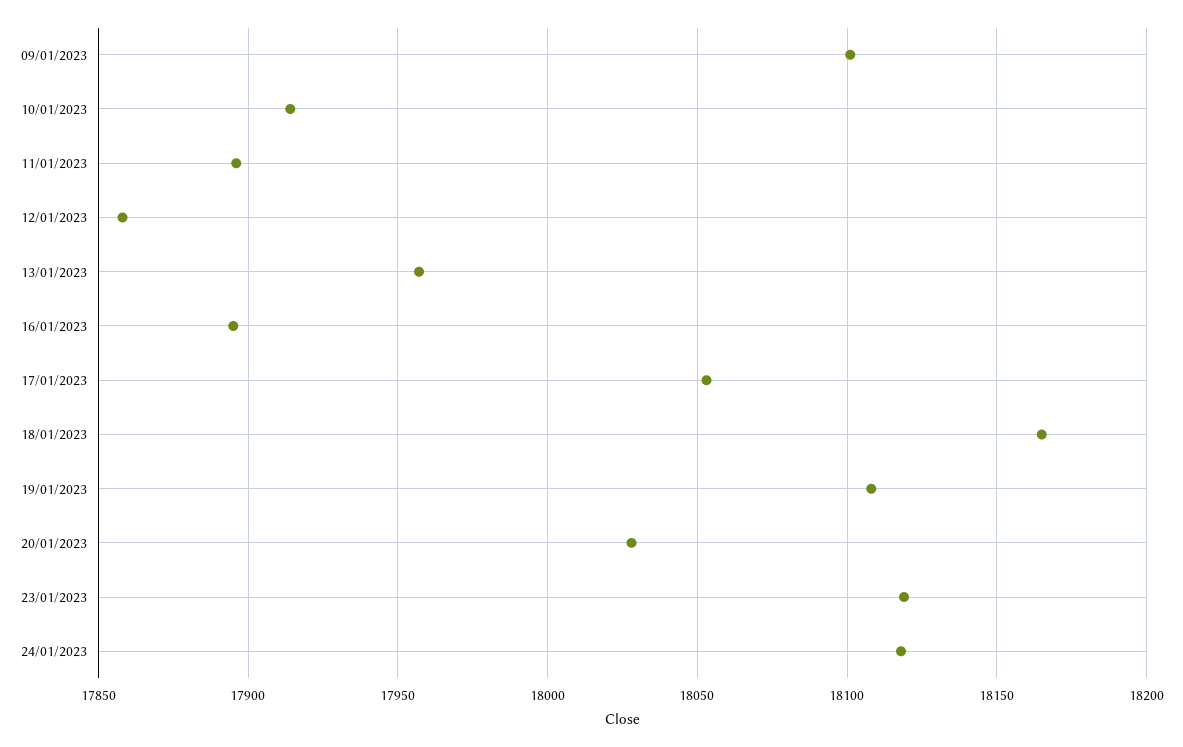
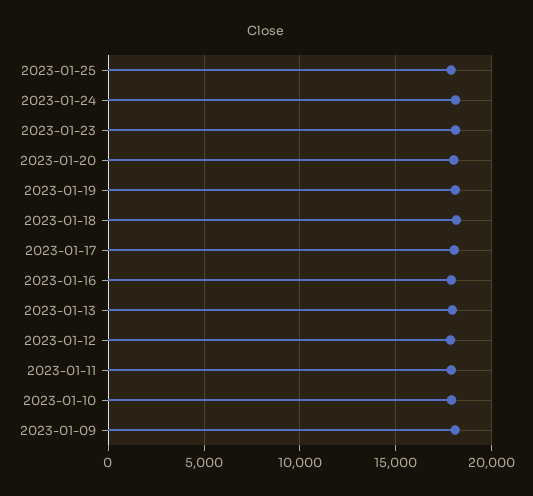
2023-01-25: none -> 18000

